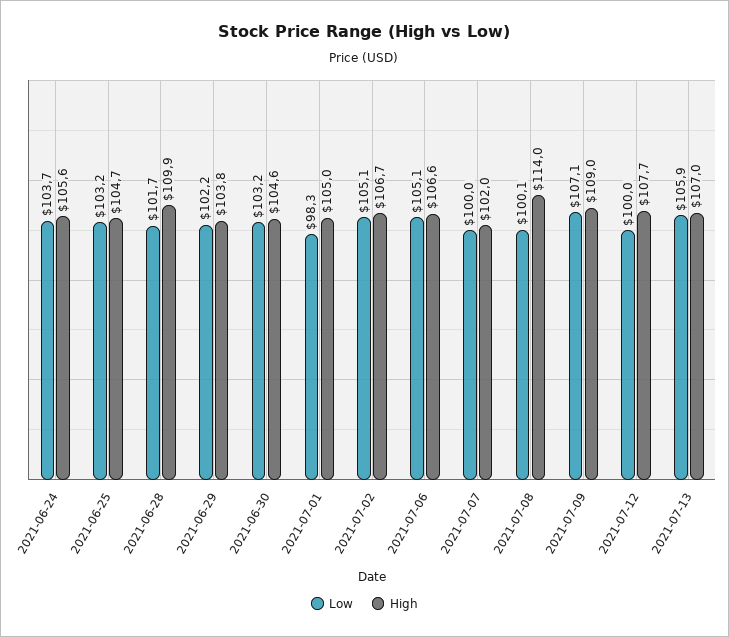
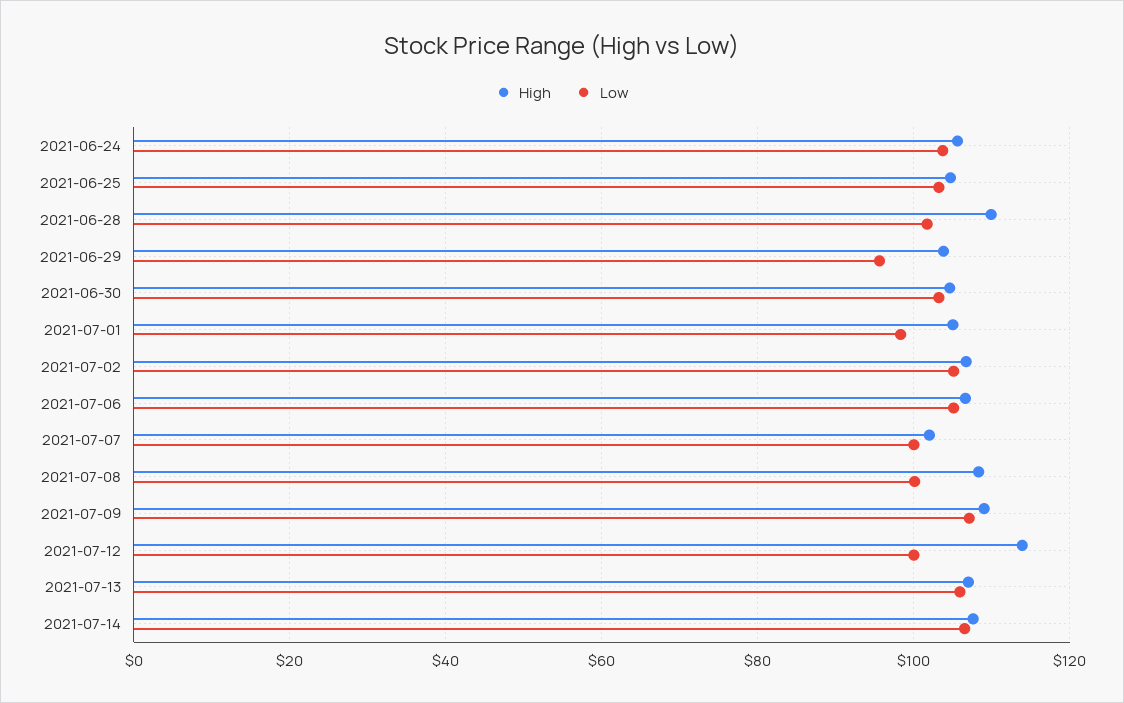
Low, 2021-06-29: 102.2 -> 96
High, 2021-07-08: 114 -> 108
High, 2021-07-12: 107.7 -> 114
High, 2021-07-14: none -> 108
Low, 2021-07-14: none -> 106

